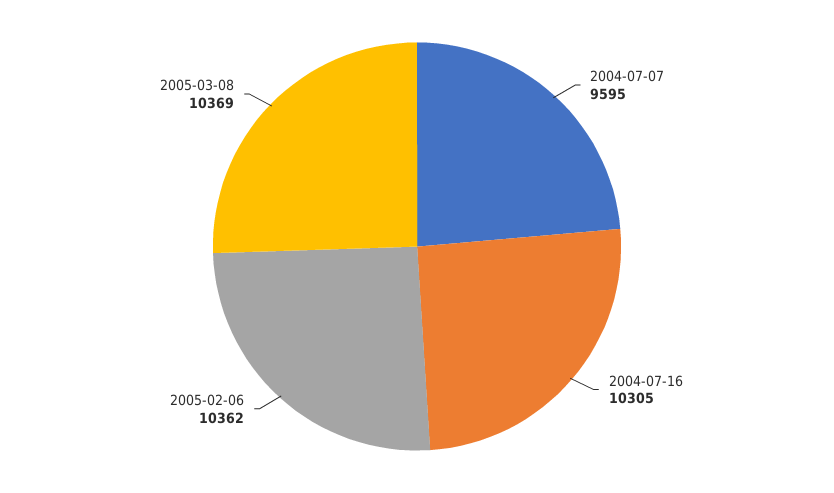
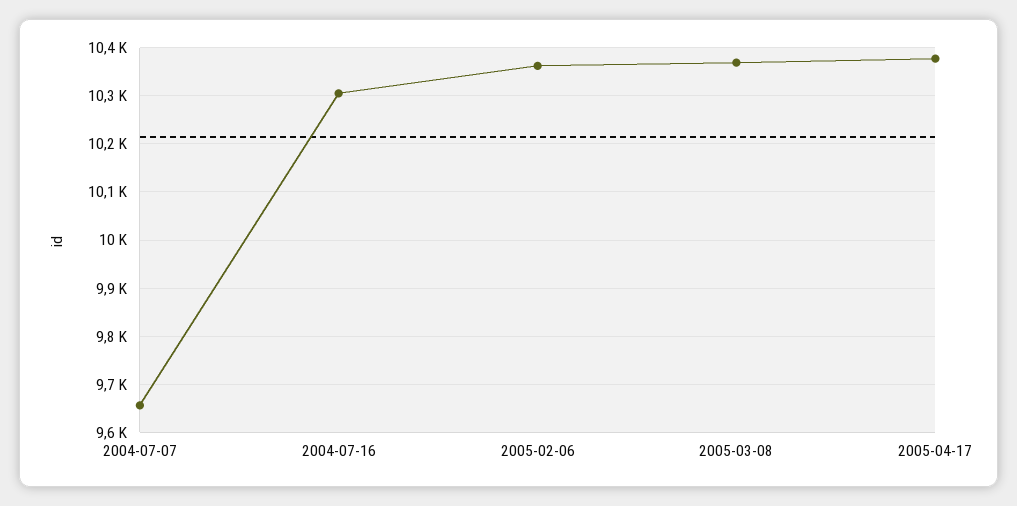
2004-07-07: 9595 -> 9660
2005-04-17: none -> 10380

